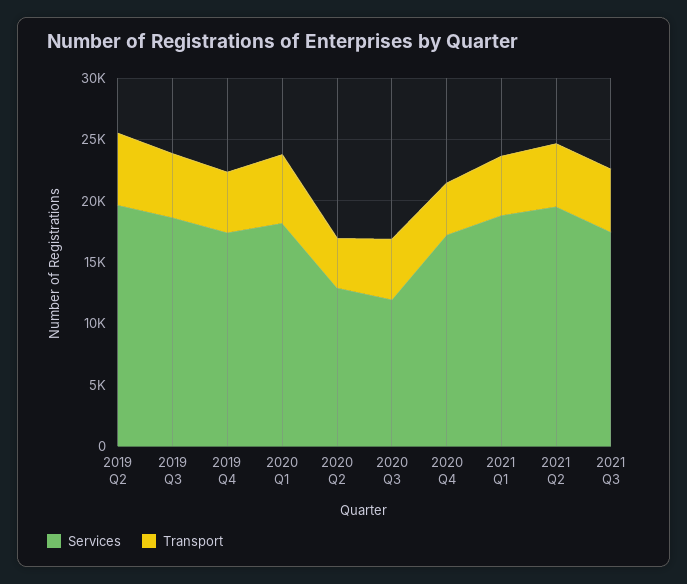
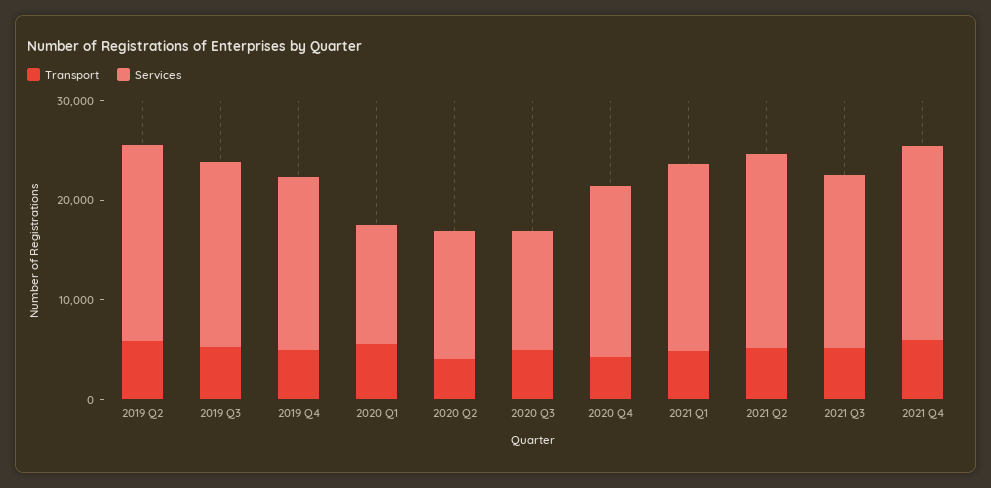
Services, 2020 Q1: 18000 -> 12000
Transport, 2021 Q4: none -> 6000
Services, 2021 Q4: none -> 20000

